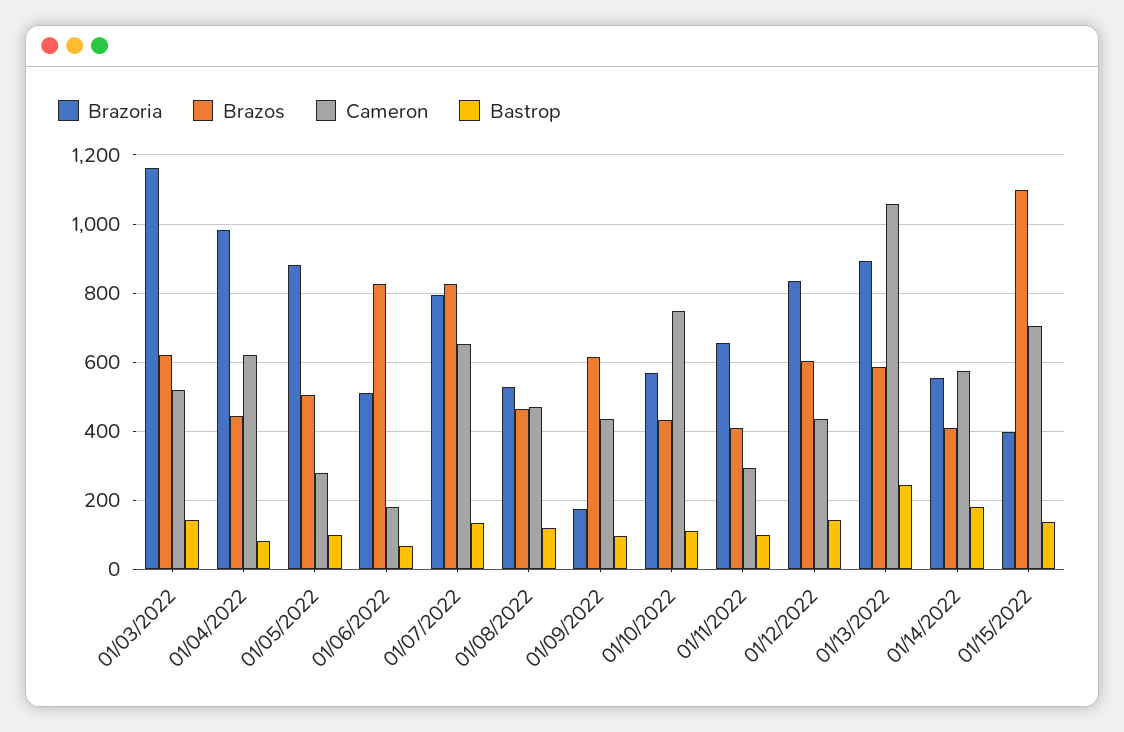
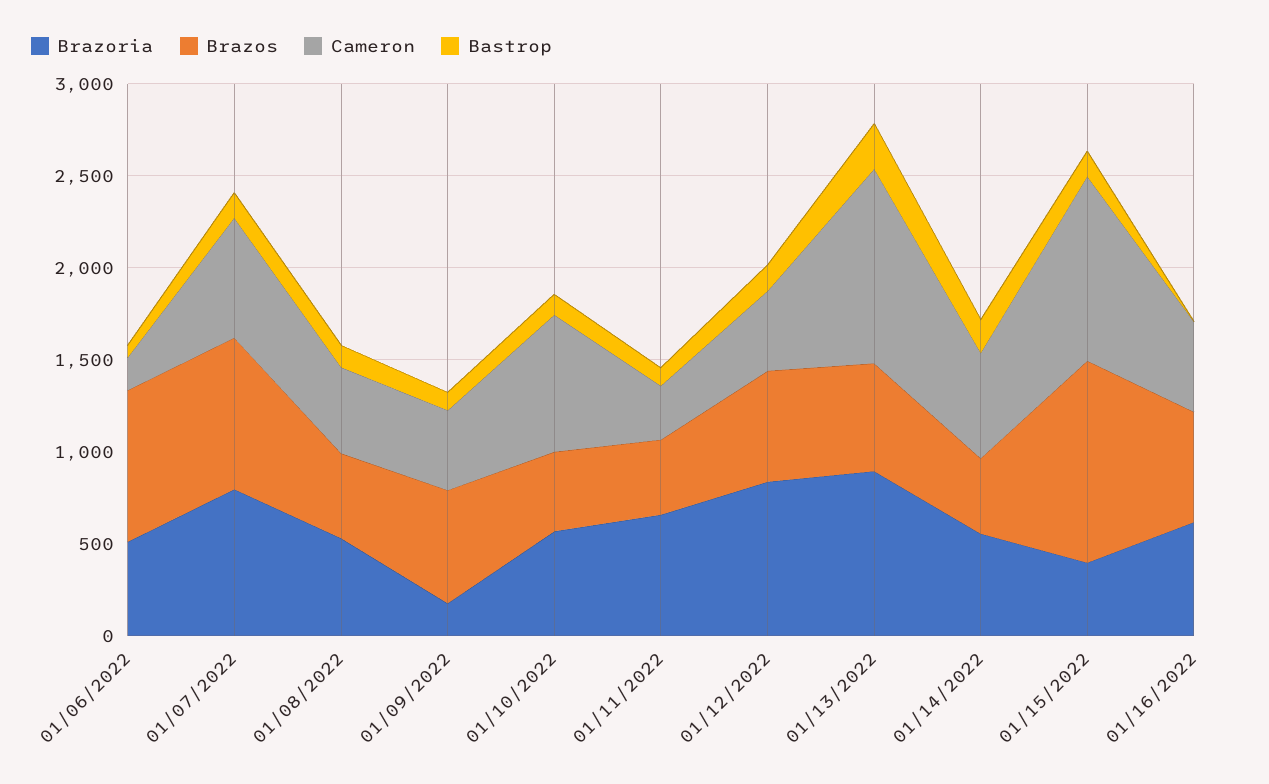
Brazoria, 01/03/2022: 1160 -> none
Brazos, 01/03/2022: 620 -> none
Cameron, 01/03/2022: 520 -> none
Bastrop, 01/03/2022: 140 -> none
Brazoria, 01/04/2022: 980 -> none
Brazos, 01/04/2022: 440 -> none
Cameron, 01/04/2022: 620 -> none
Bastrop, 01/04/2022: 80 -> none
Brazoria, 01/05/2022: 880 -> none
Brazos, 01/05/2022: 500 -> none
Cameron, 01/05/2022: 280 -> none
Bastrop, 01/05/2022: 100 -> none
Cameron, 01/15/2022: 700 -> 1000
Brazoria, 01/16/2022: none -> 600
Brazos, 01/16/2022: none -> 600
Cameron, 01/16/2022: none -> 500
Bastrop, 01/16/2022: none -> 0

